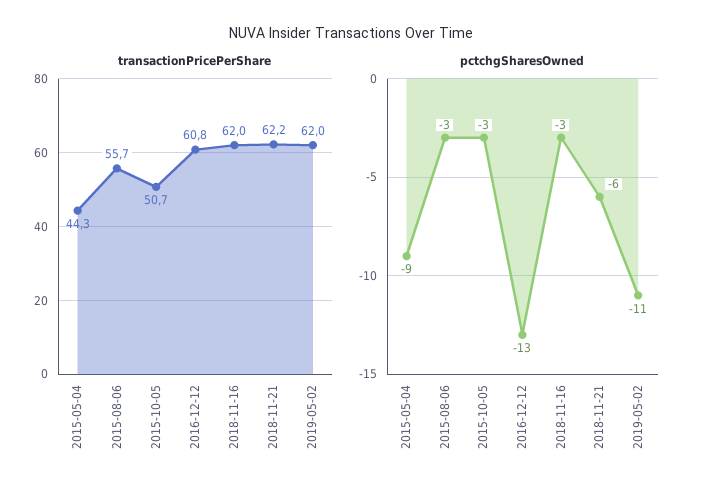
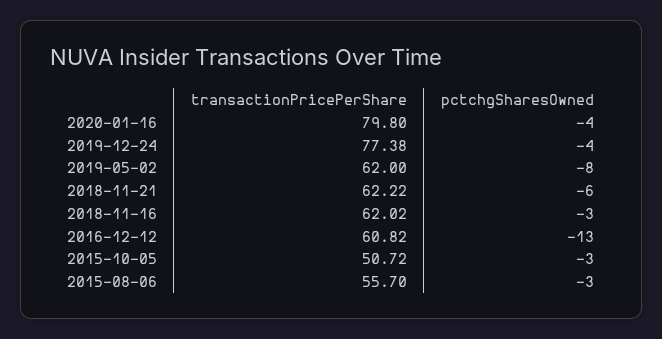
transactionPricePerShare, 2015-05-04: 44.3 -> none
pctchgSharesOwned, 2015-05-04: -9 -> none
pctchgSharesOwned, 2019-05-02: -11 -> -8
transactionPricePerShare, 2020-01-16: none -> 79.8
pctchgSharesOwned, 2020-01-16: none -> -4
transactionPricePerShare, 2019-12-24: none -> 77.38
pctchgSharesOwned, 2019-12-24: none -> -4

